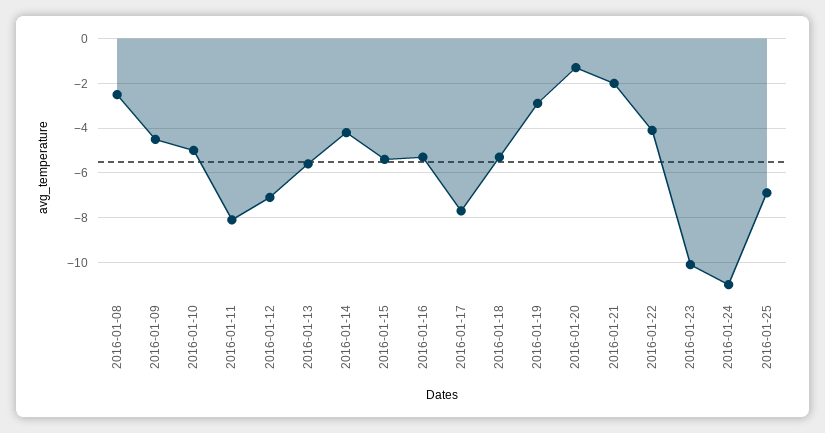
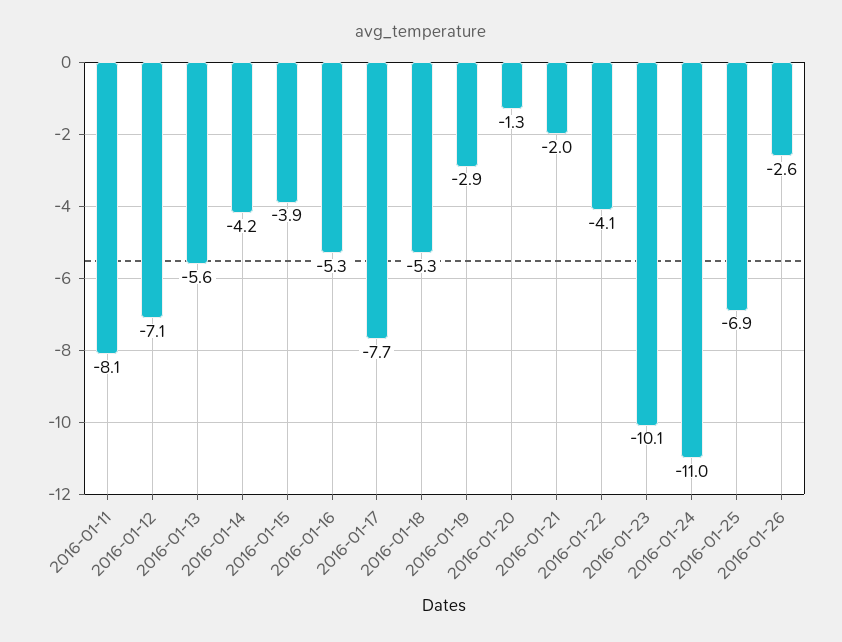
2016-01-08: -2.5 -> none
2016-01-09: -4.5 -> none
2016-01-10: -5 -> none
2016-01-15: -5.5 -> -3.9
2016-01-26: none -> -2.6

